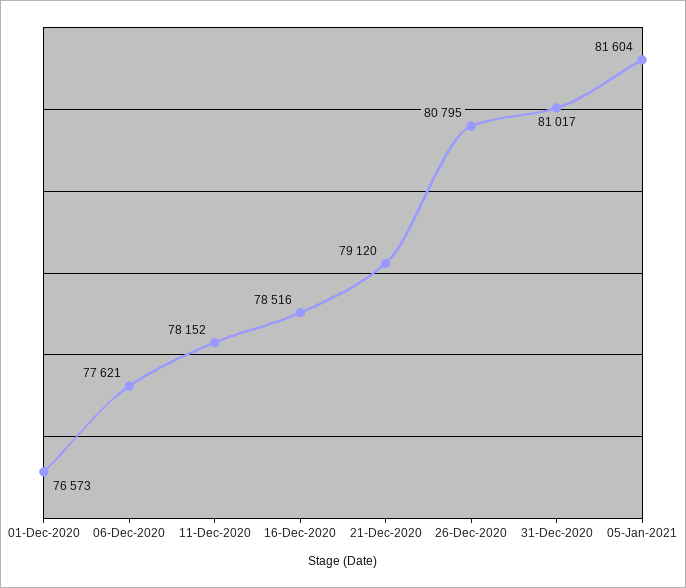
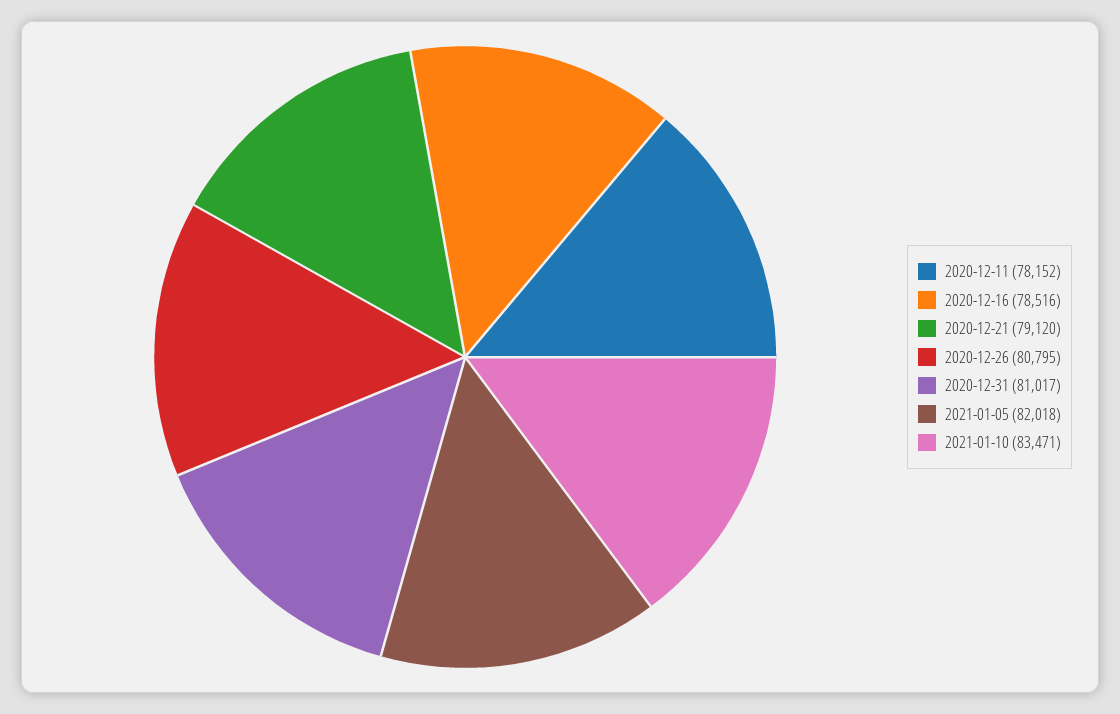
01-Dec-2020: 76573 -> none
06-Dec-2020: 77621 -> none
05-Jan-2021: 81604 -> 82018
2021-01-10: none -> 83471

